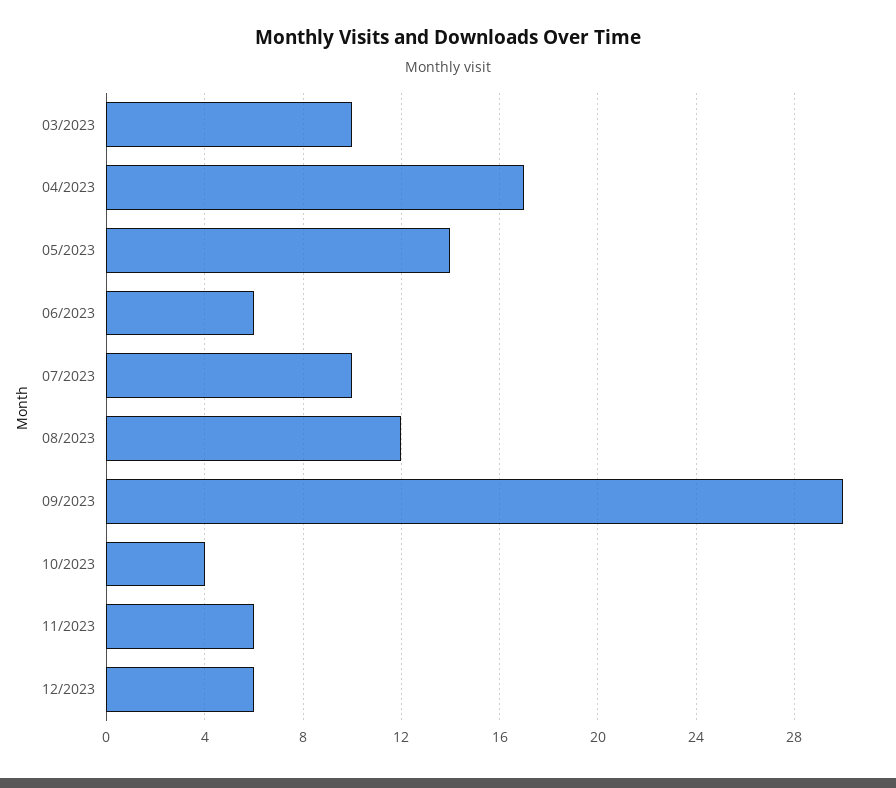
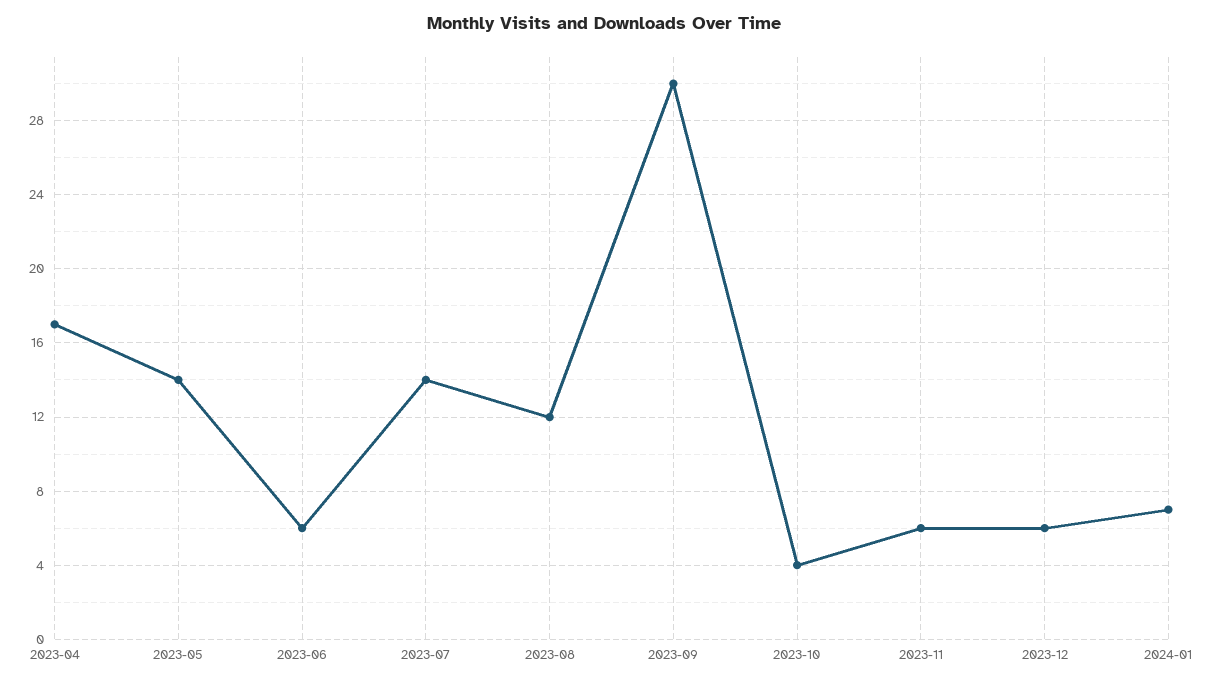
03/2023: 10 -> none
07/2023: 10 -> 14
2024-01: none -> 7

